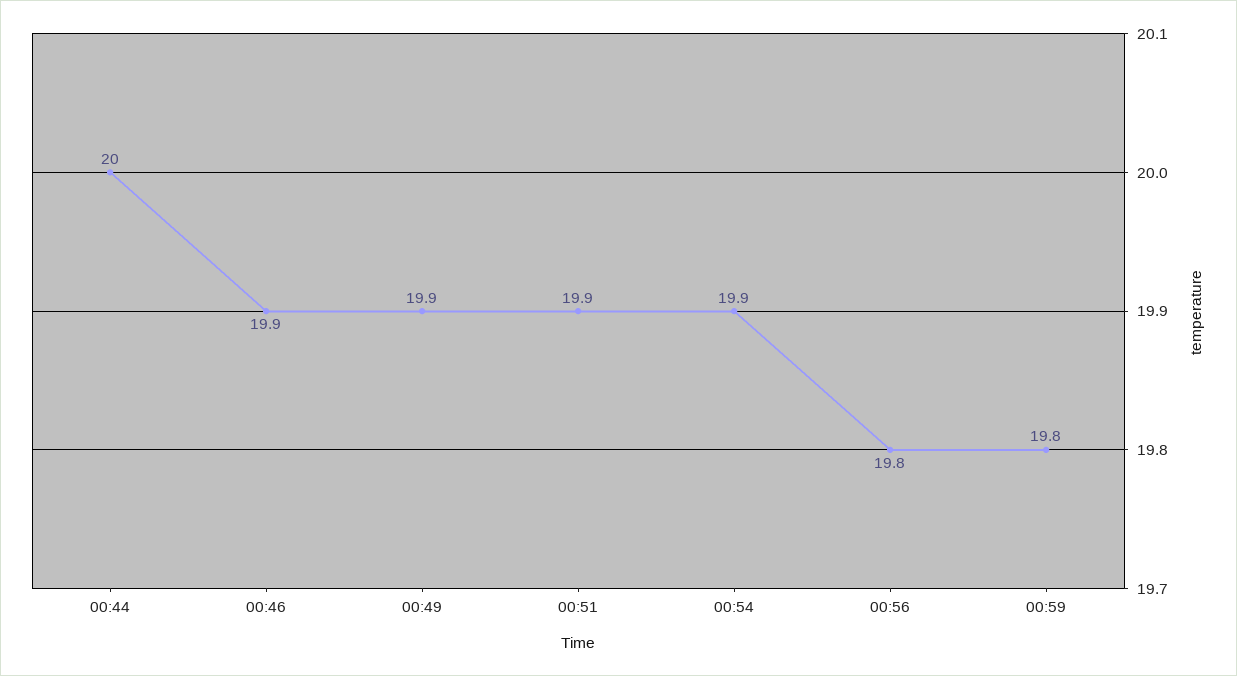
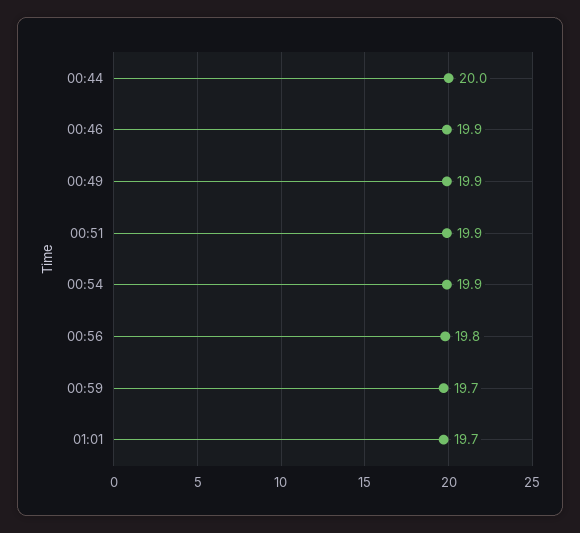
00:59: 19.8 -> 19.7
01:01: none -> 19.7

